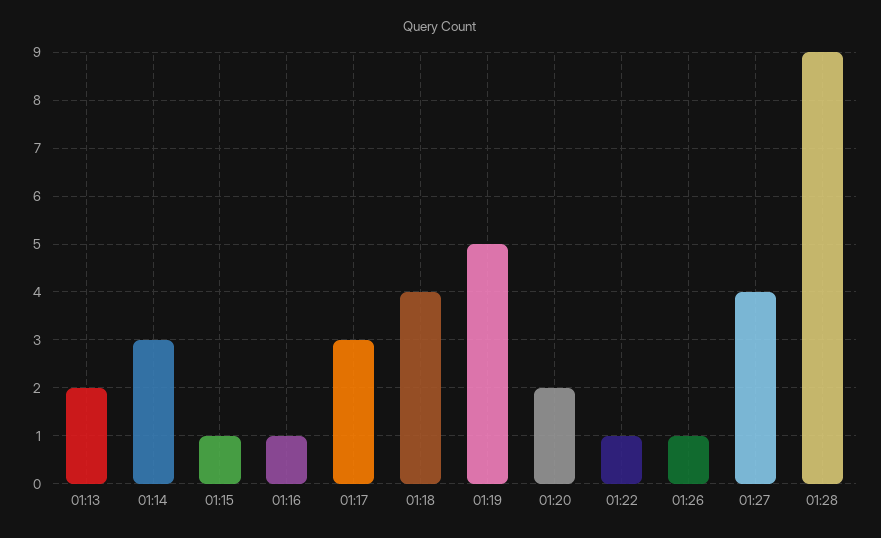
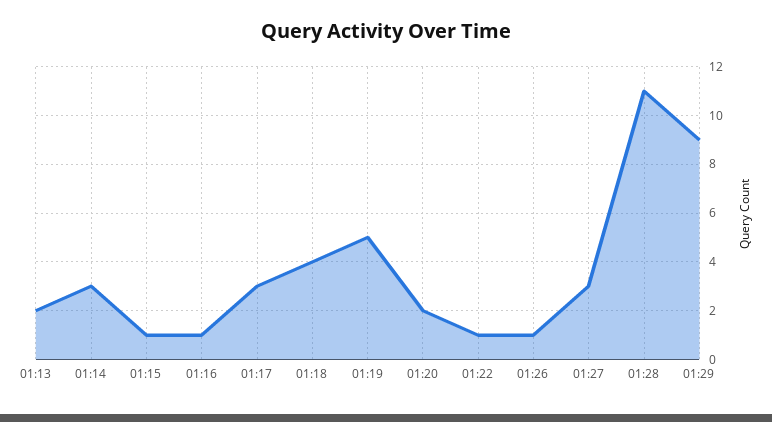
01:27: 4 -> 3
01:28: 9 -> 11
01:29: none -> 9

